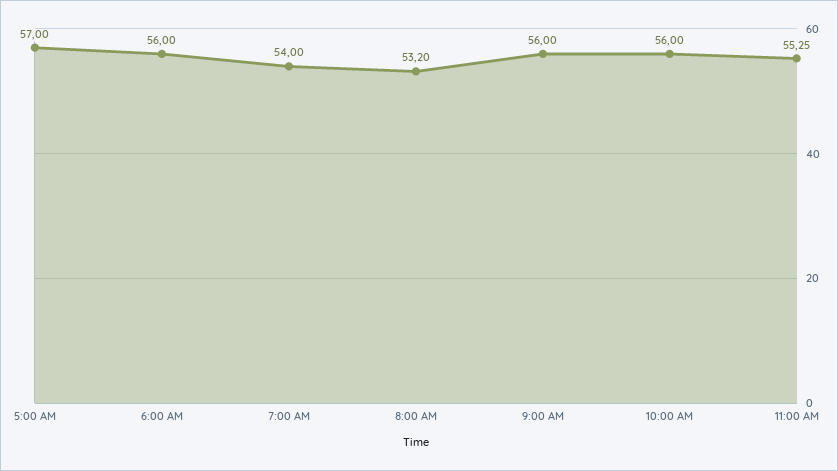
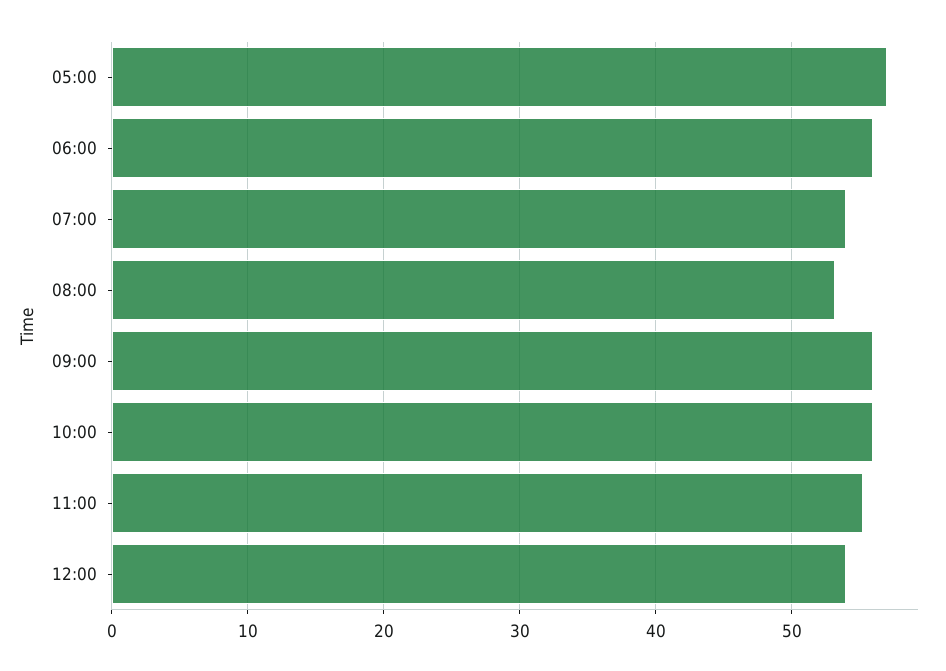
12:00: none -> 54

